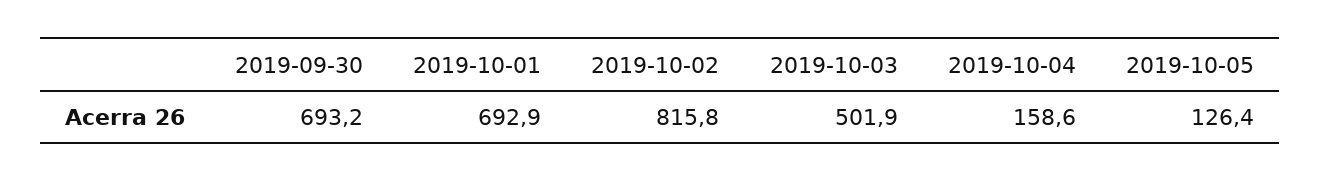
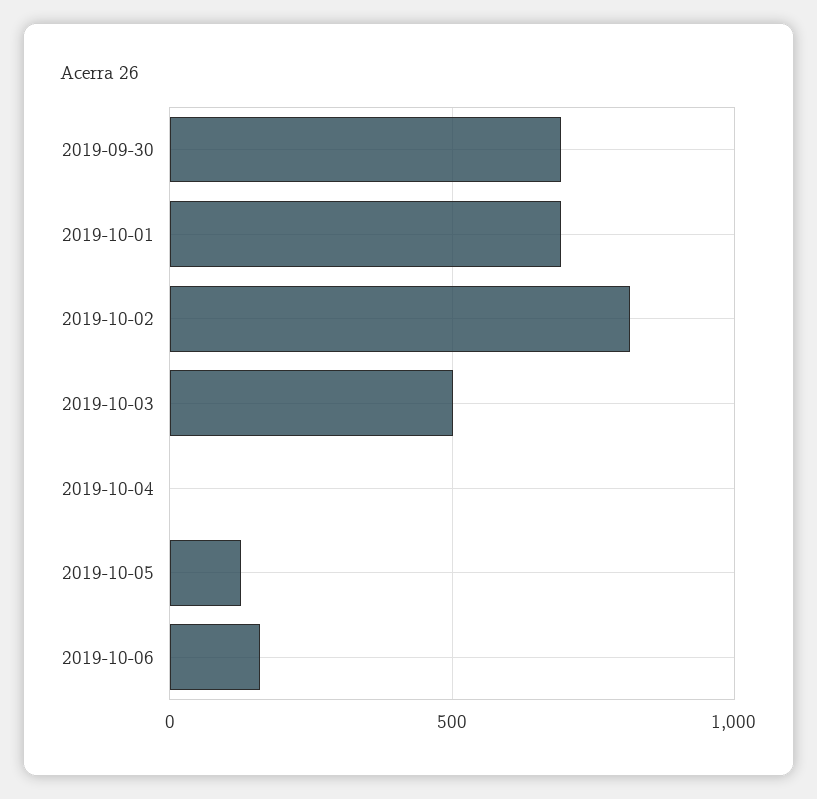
2019-10-04: 158.6 -> 0
2019-10-06: none -> 150

